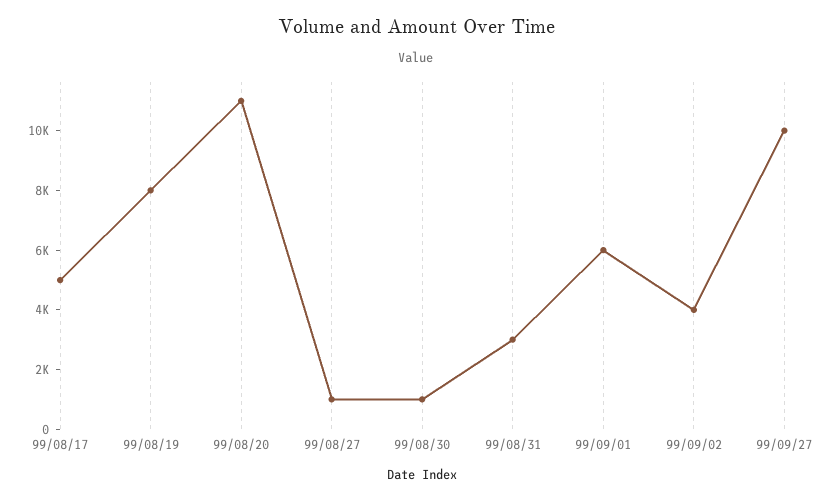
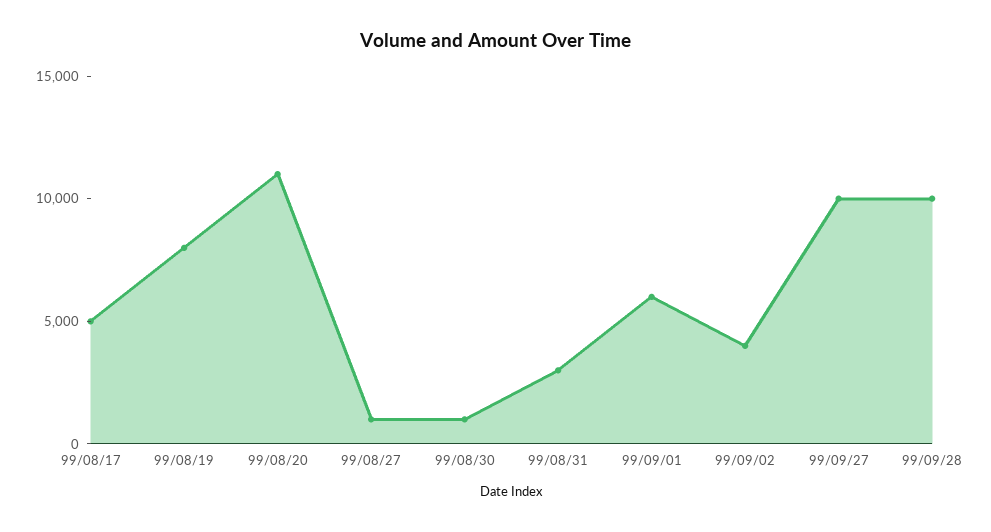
99/09/28: none -> 10000

